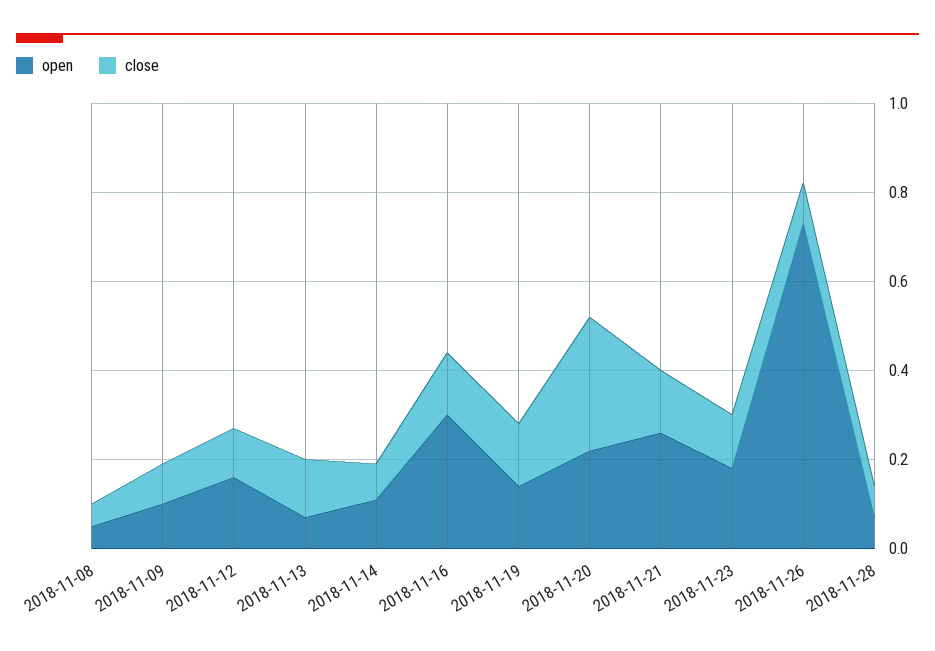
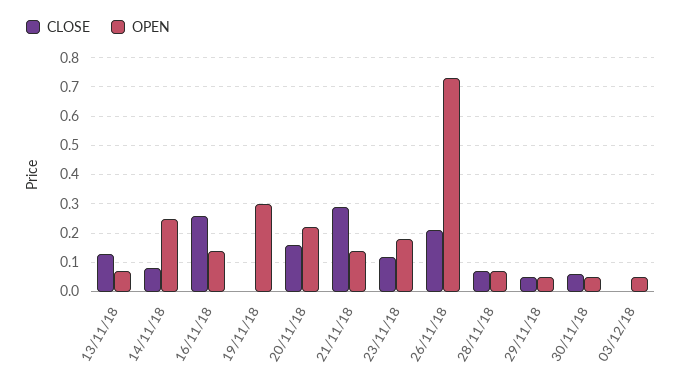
open, 2018-11-08: 0.05 -> none
close, 2018-11-08: 0.05 -> none
open, 2018-11-09: 0.1 -> none
close, 2018-11-09: 0.1 -> none
open, 2018-11-12: 0.15 -> none
close, 2018-11-12: 0.1 -> none
open, 2018-11-14: 0.1 -> 0.25
open, 2018-11-16: 0.3 -> 0.15
close, 2018-11-16: 0.15 -> 0.25
open, 2018-11-19: 0.15 -> 0.3
close, 2018-11-19: 0.15 -> 0
close, 2018-11-20: 0.3 -> 0.15
open, 2018-11-21: 0.25 -> 0.15
close, 2018-11-21: 0.15 -> 0.3
close, 2018-11-26: 0.1 -> 0.2
close, 29/11/18: none -> 0.05
open, 29/11/18: none -> 0.05
close, 30/11/18: none -> 0.05
open, 30/11/18: none -> 0.05
close, 03/12/18: none -> 0
open, 03/12/18: none -> 0.05

